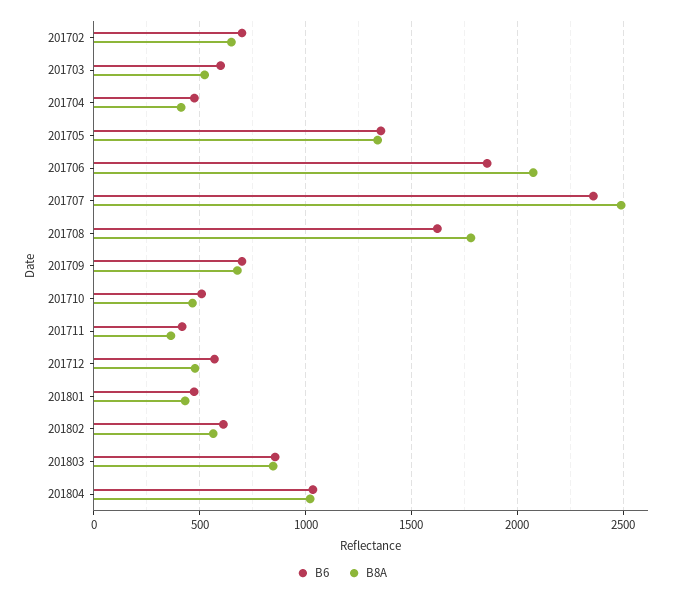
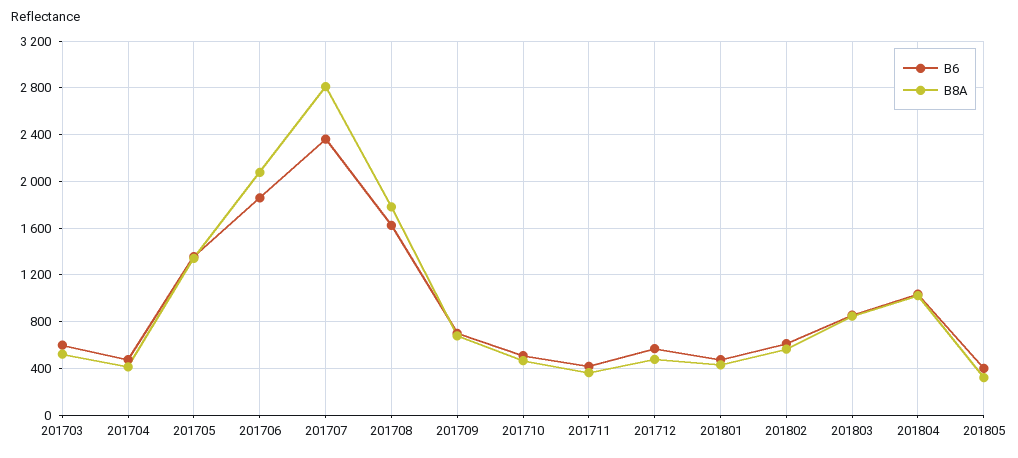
B6, 201702: 700 -> none
B8A, 201702: 650 -> none
B8A, 201707: 2500 -> 2800
B6, 201805: none -> 400
B8A, 201805: none -> 300

